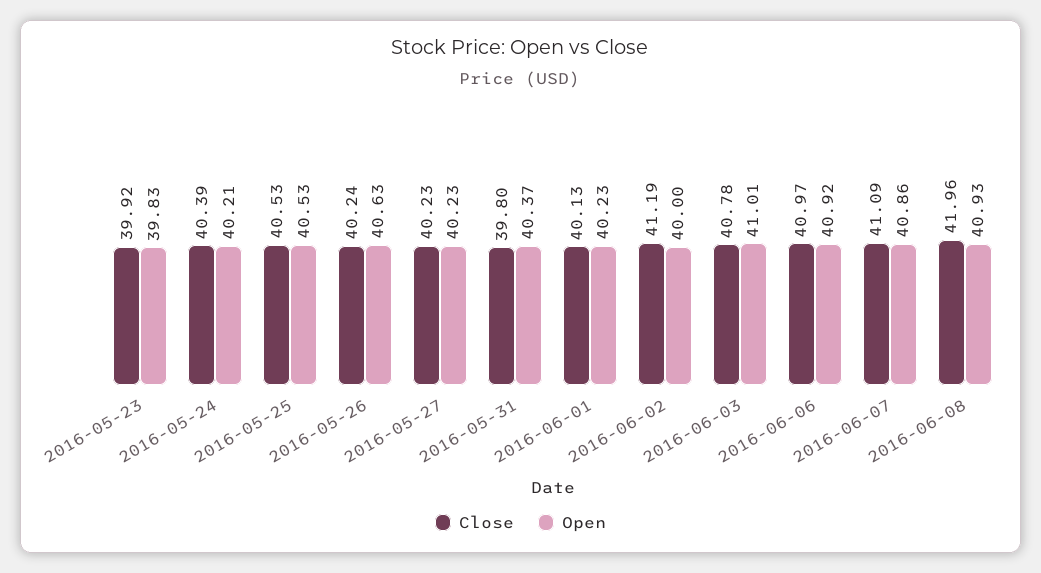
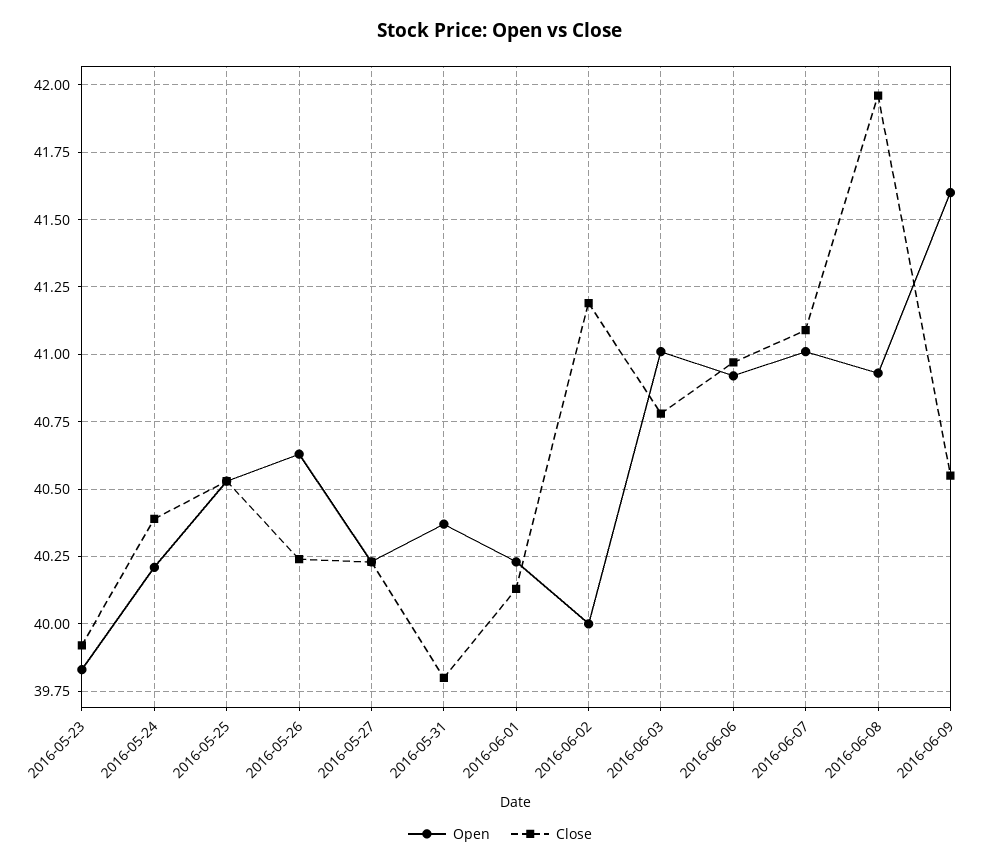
Open, 2016-06-07: 40.86 -> 41
Open, 2016-06-09: none -> 41.6
Close, 2016-06-09: none -> 40.55

